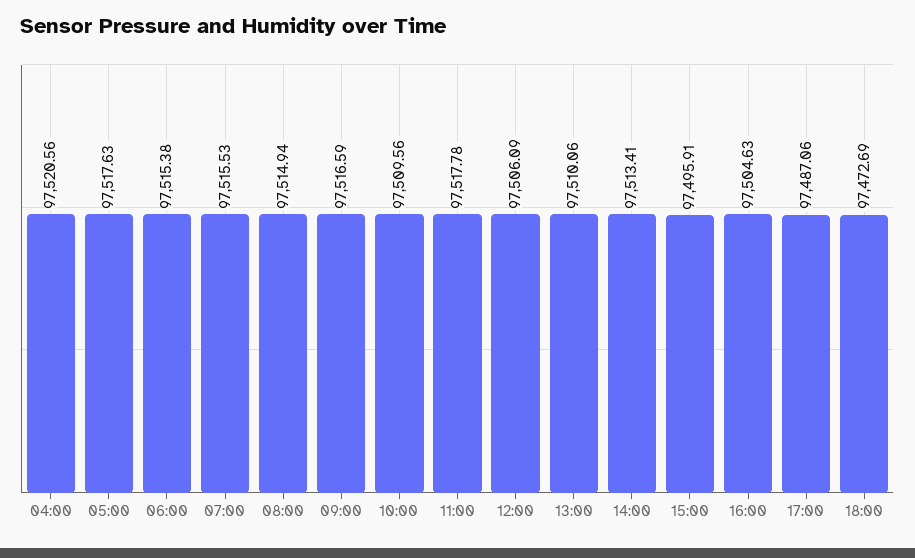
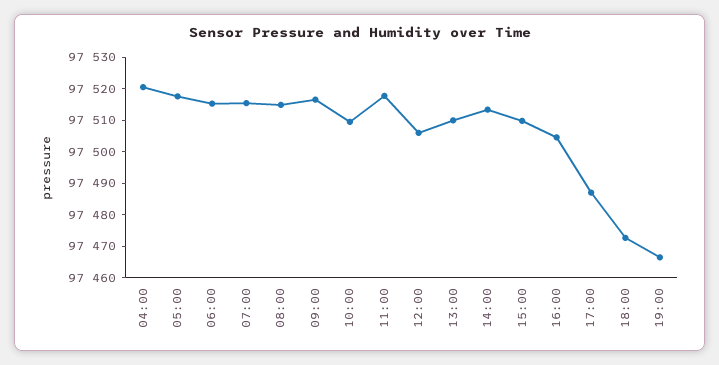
15:00: 97495.91 -> 97510
19:00: none -> 97465

